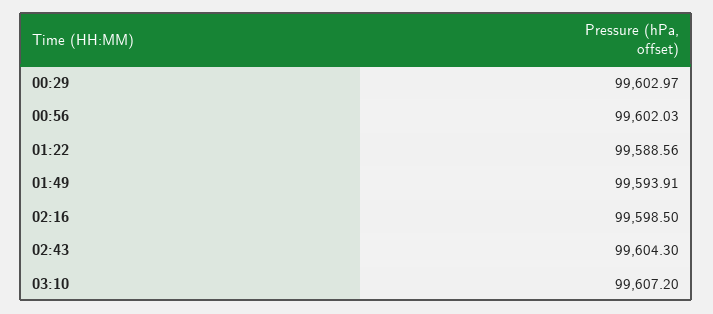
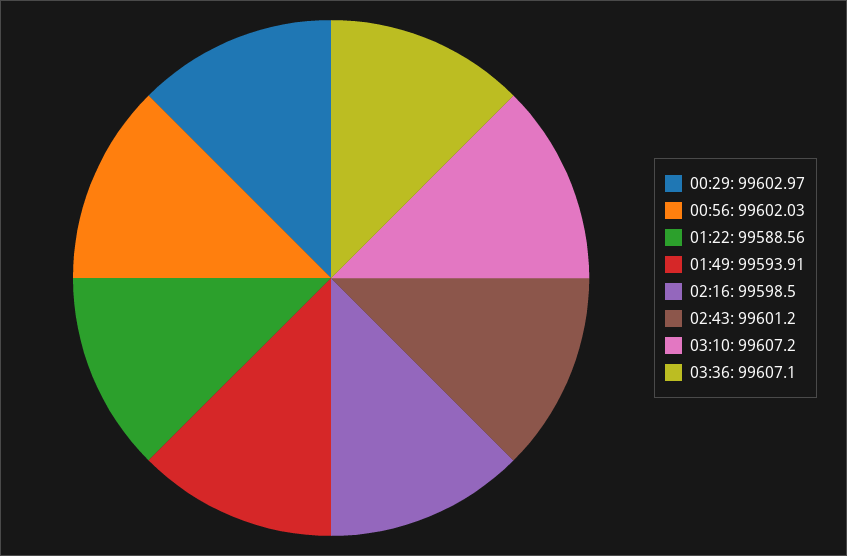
02:43: 99604.3 -> 99601.2
03:36: none -> 99607.1

